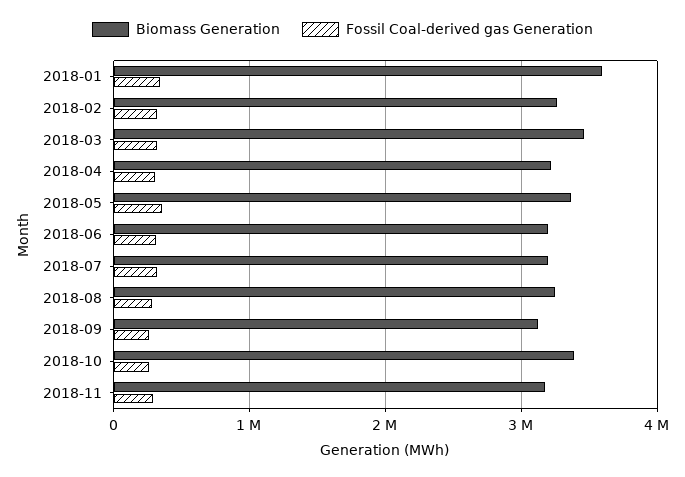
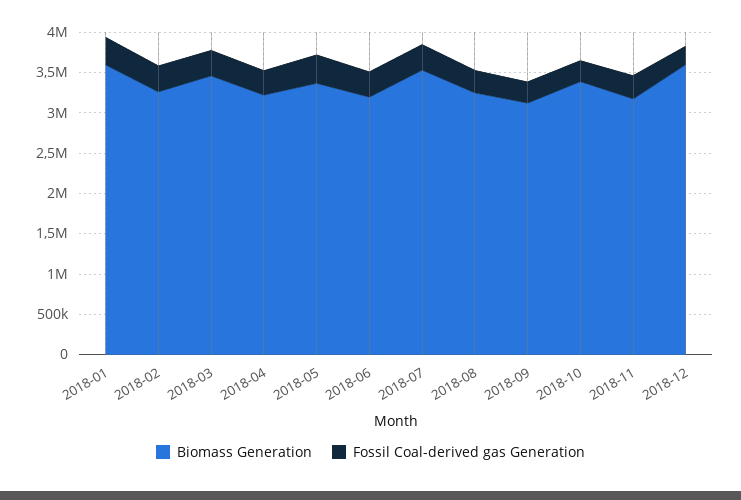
Biomass Generation, 2018-07: 3200000 -> 3500000
Biomass Generation, 2018-12: none -> 3600000
Fossil Coal-derived gas Generation, 2018-12: none -> 200000

